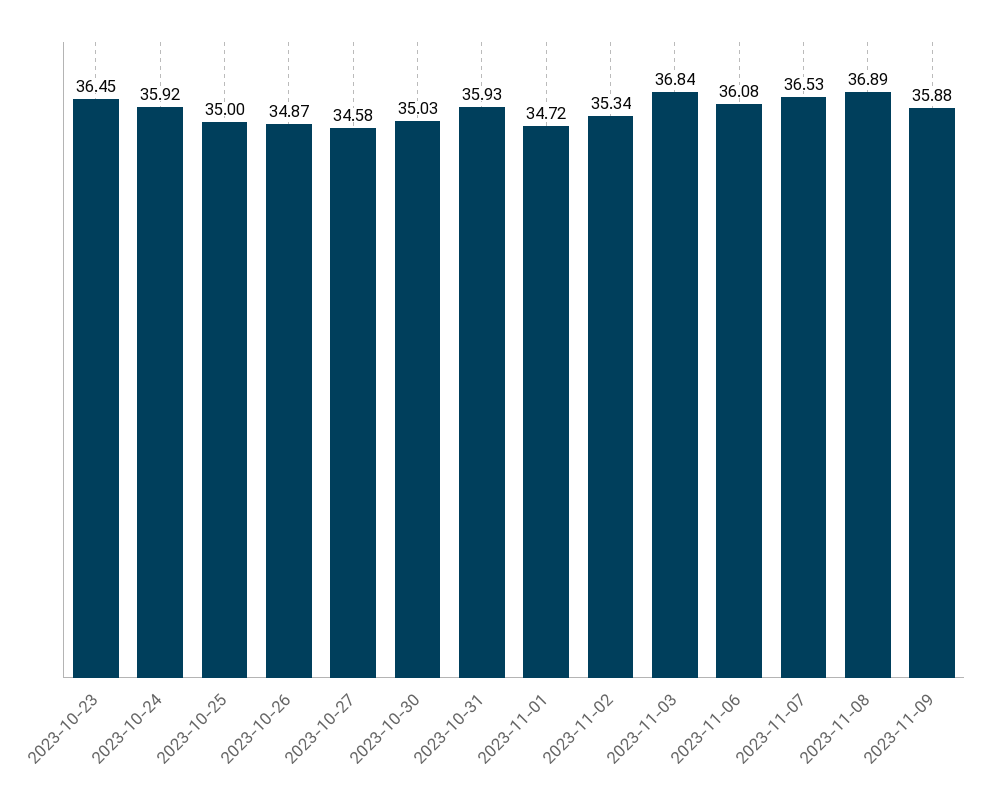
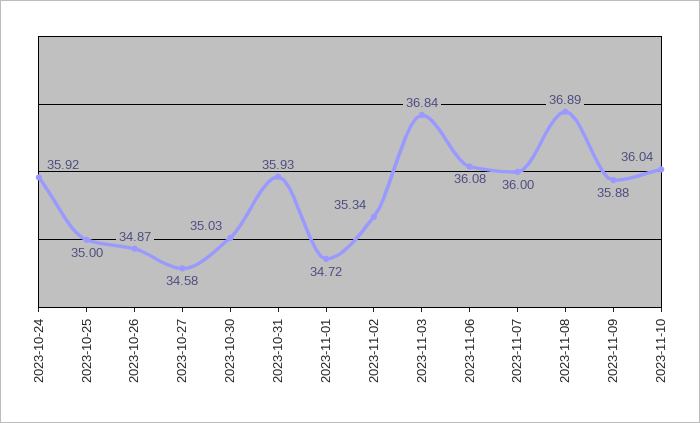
2023-10-23: 36.45 -> none
2023-11-07: 36.53 -> 36
2023-11-10: none -> 36.04

